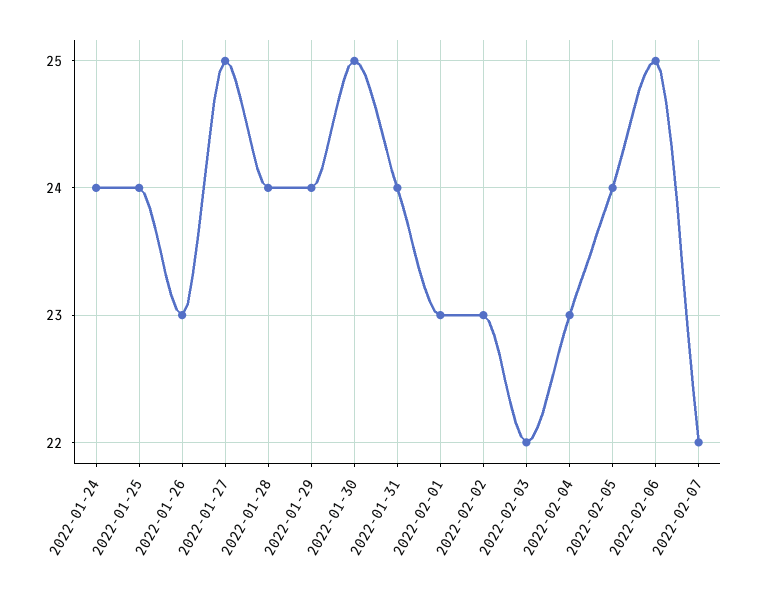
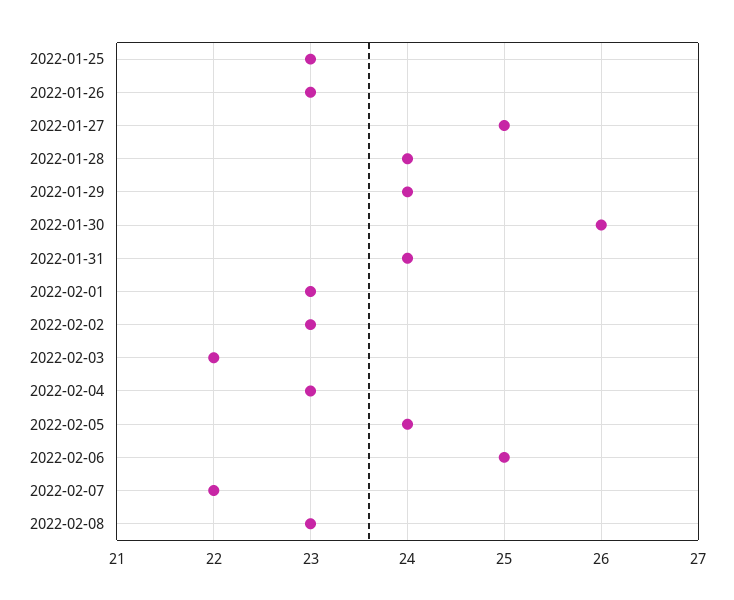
2022-01-24: 24 -> none
2022-01-25: 24 -> 23
2022-01-30: 25 -> 26
2022-02-08: none -> 23

